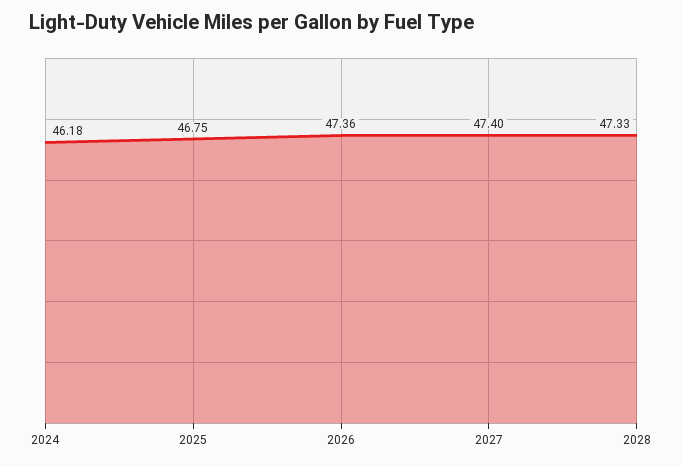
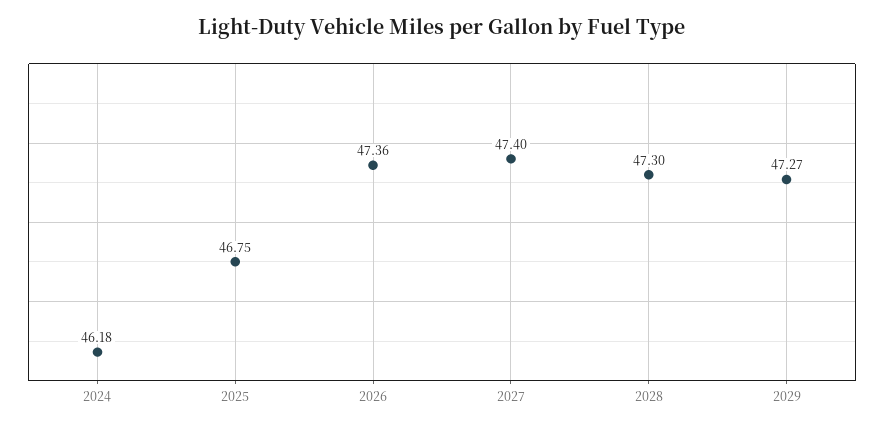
2028: 47.33 -> 47.3
2029: none -> 47.27

